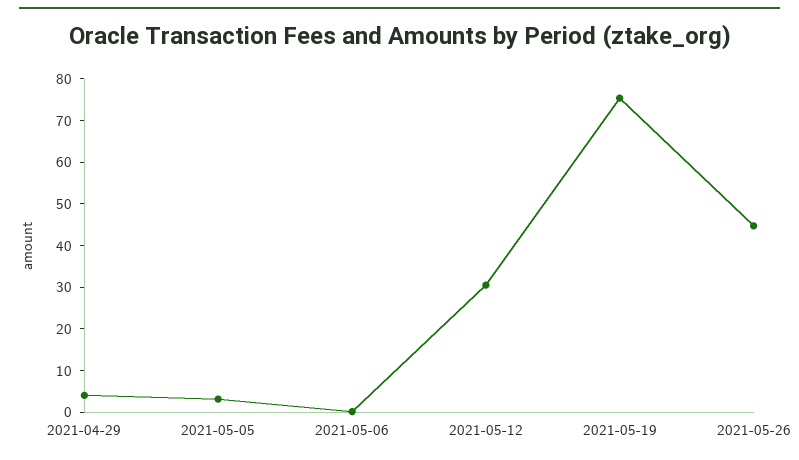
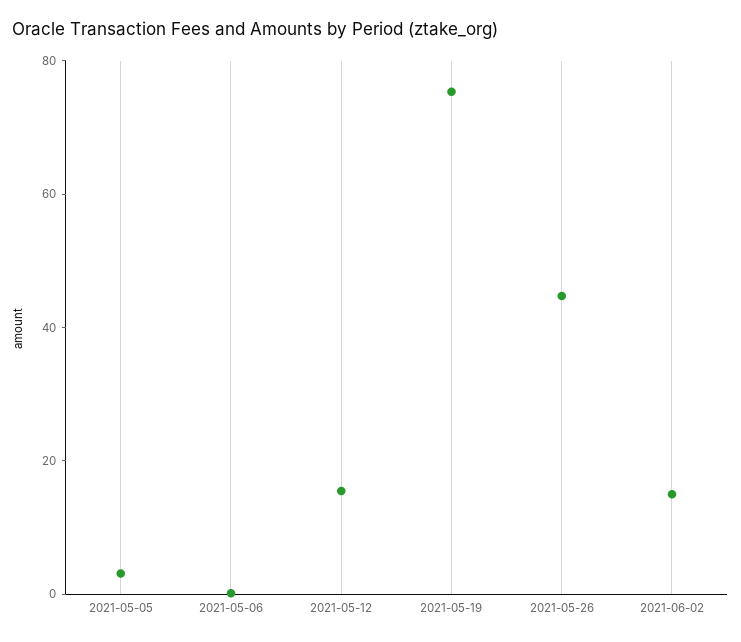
2021-04-29: 4 -> none
2021-05-12: 30 -> 15
2021-06-02: none -> 15

